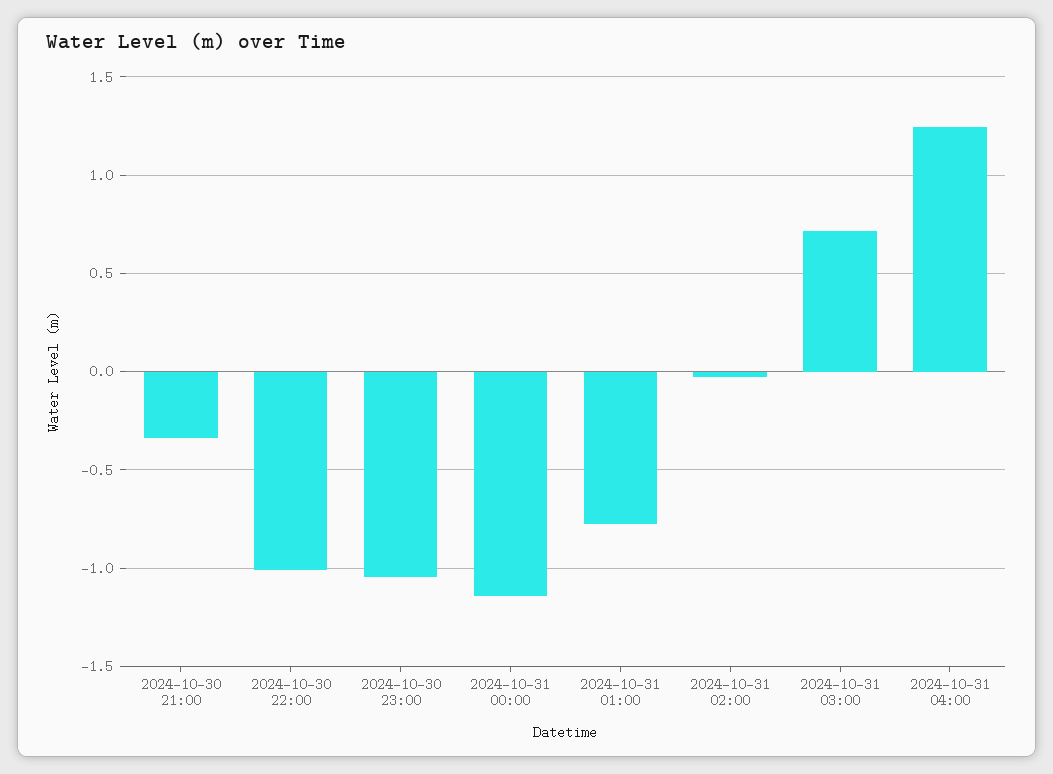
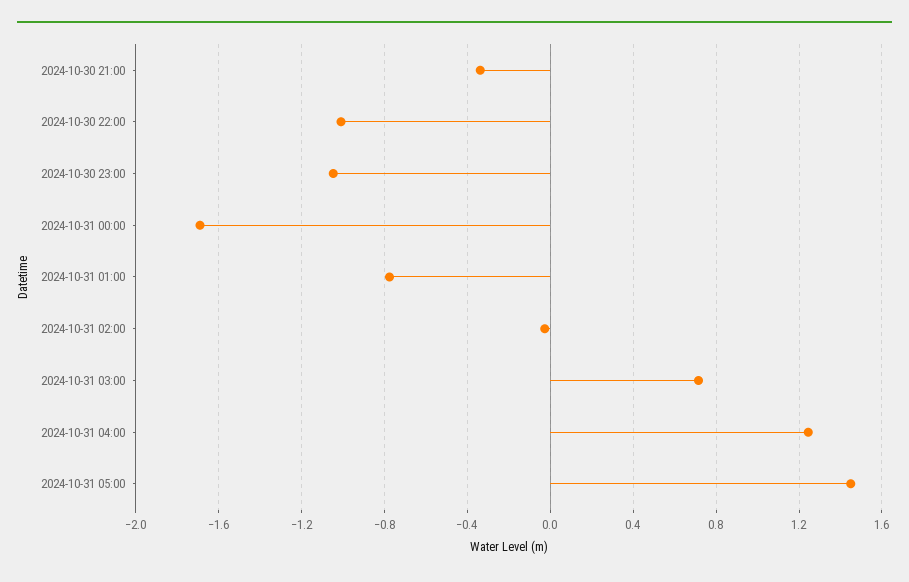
2024-10-31 00:00: -1.15 -> -1.7
2024-10-31 05:00: none -> 1.45

